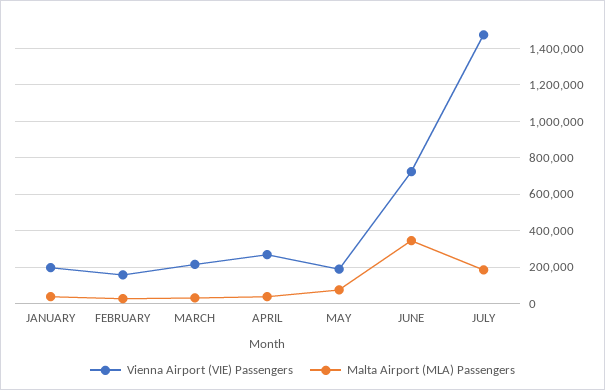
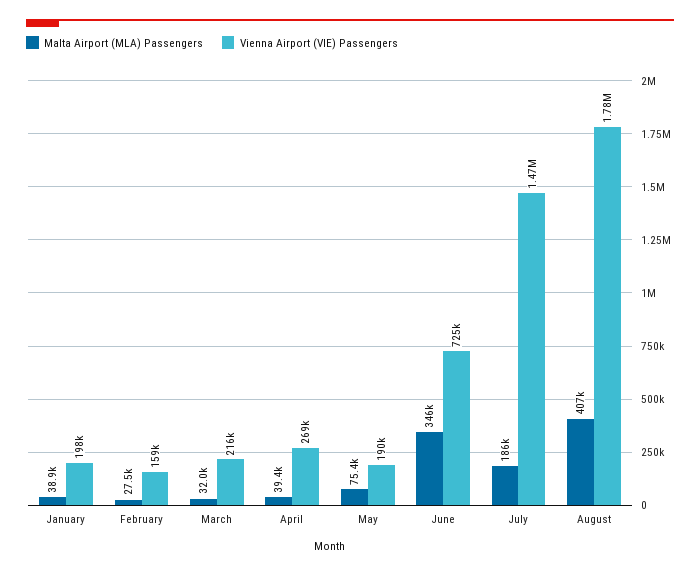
Malta Airport (MLA) Passengers, August: none -> 407000
Vienna Airport (VIE) Passengers, August: none -> 1780000

